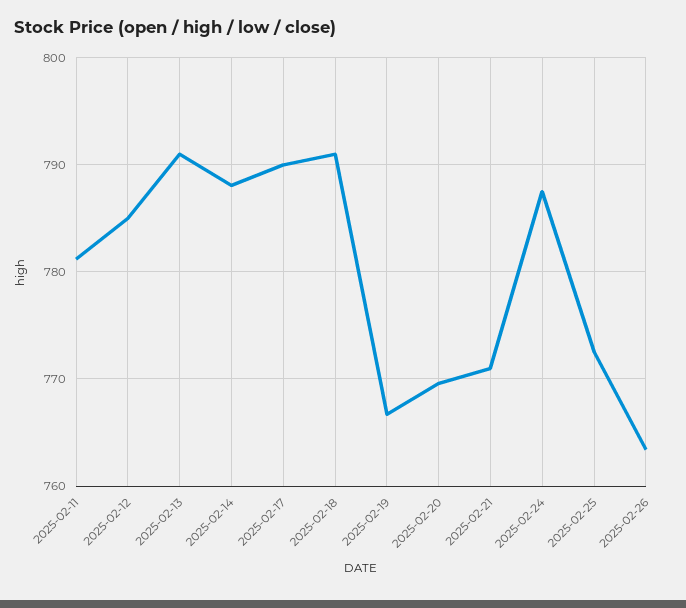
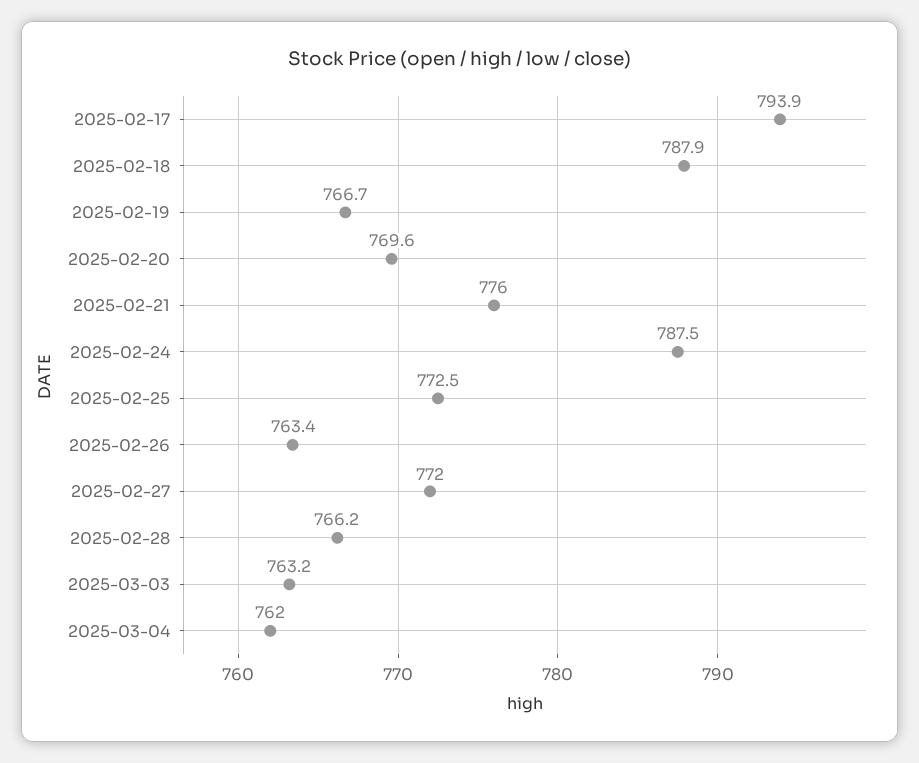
2025-02-11: 781 -> none
2025-02-12: 785 -> none
2025-02-13: 791 -> none
2025-02-14: 788 -> none
2025-02-17: 790 -> 793.9
2025-02-18: 791 -> 787.9
2025-02-21: 771 -> 776
2025-02-27: none -> 772
2025-02-28: none -> 766.2
2025-03-03: none -> 763.2
2025-03-04: none -> 762

